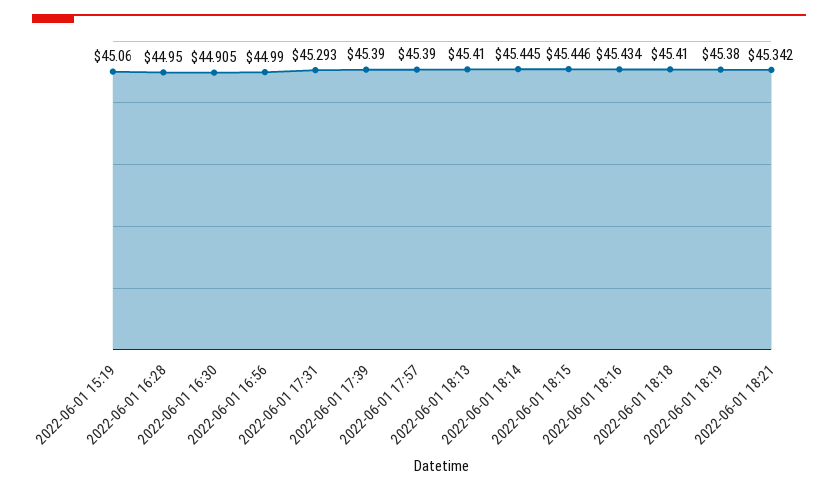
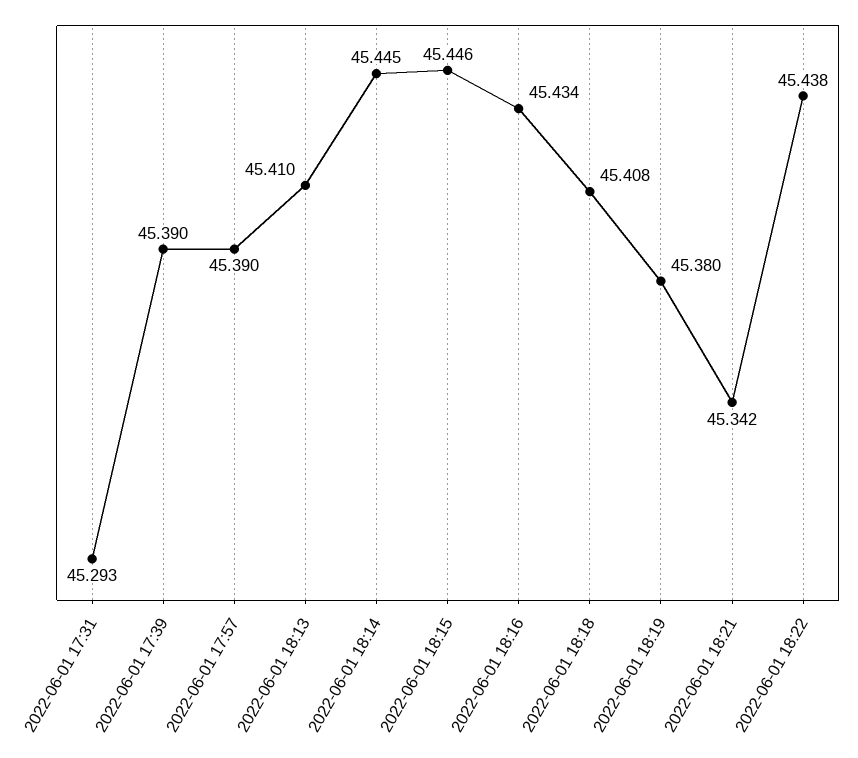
2022-06-01 15:19: 45.06 -> none
2022-06-01 16:28: 44.95 -> none
2022-06-01 16:30: 44.905 -> none
2022-06-01 16:56: 44.99 -> none
2022-06-01 18:18: 45.41 -> 45.408
2022-06-01 18:22: none -> 45.438

